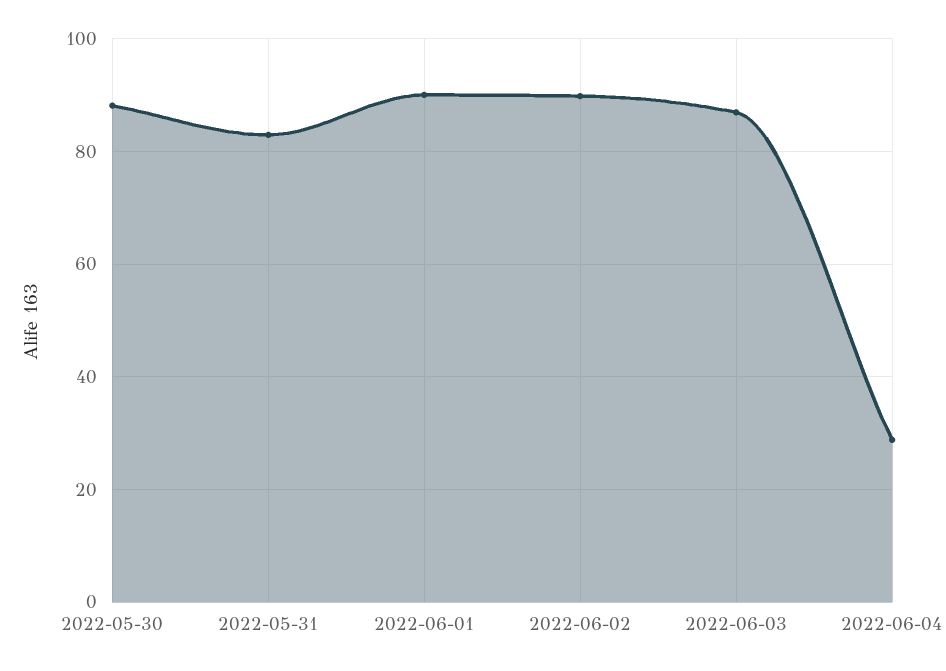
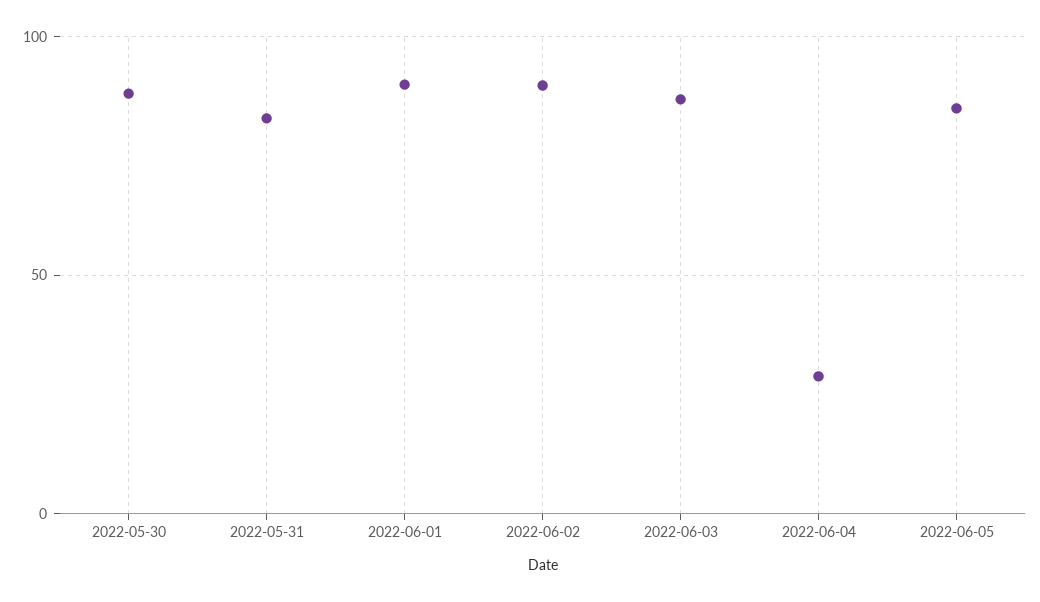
2022-06-05: none -> 85

